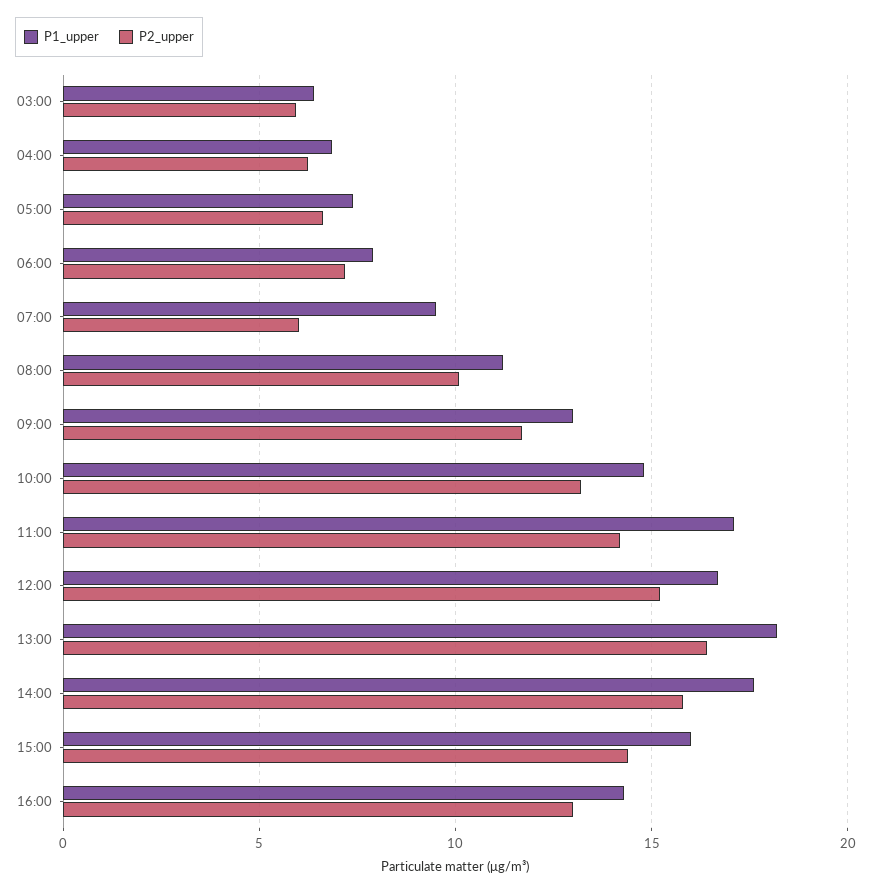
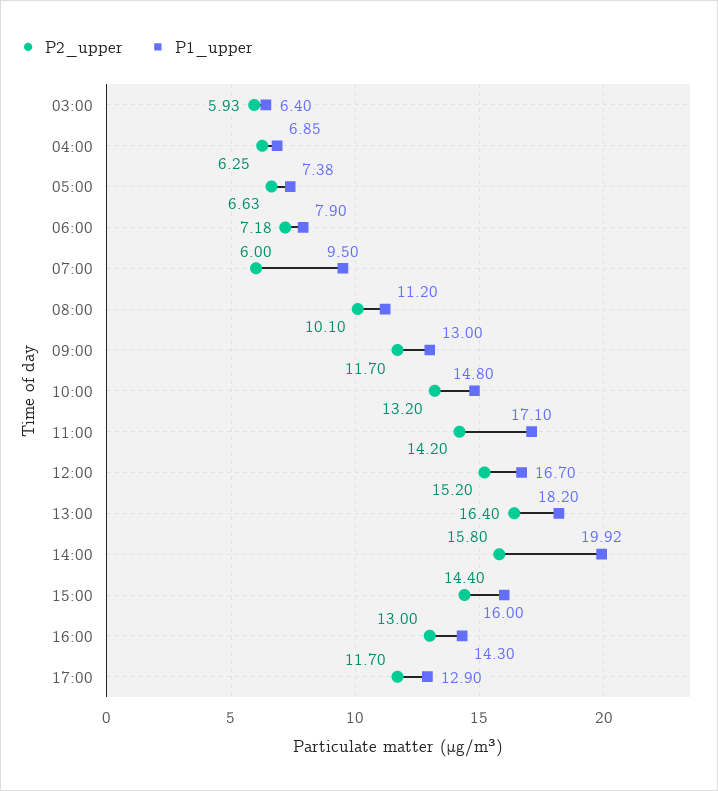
P1_upper, 14:00: 17.5 -> 19.92
P2_upper, 17:00: none -> 11.7
P1_upper, 17:00: none -> 12.9

